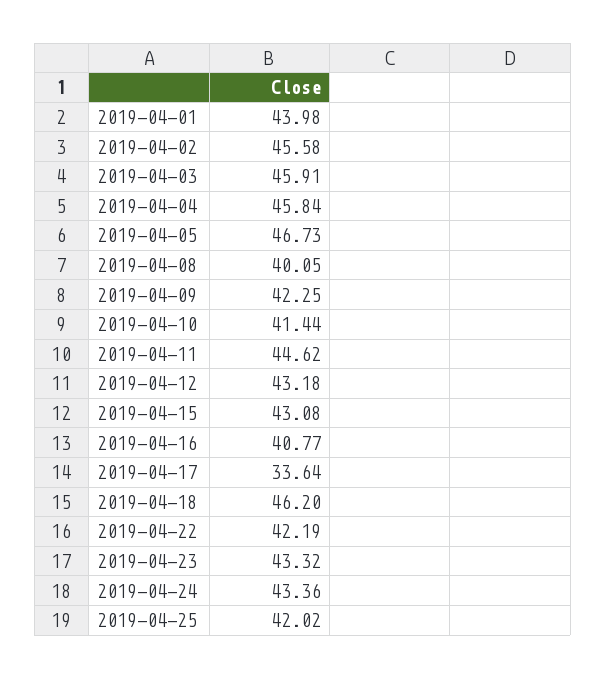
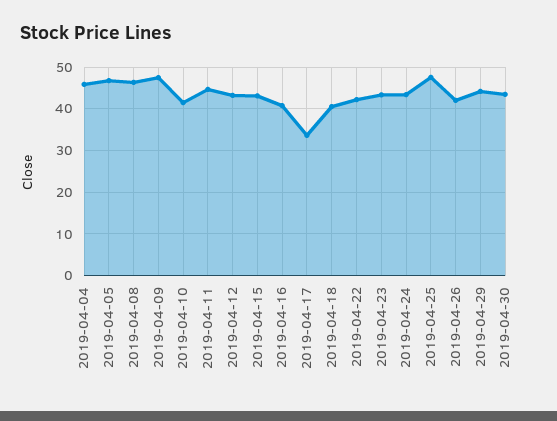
2019-04-01: 43.98 -> none
2019-04-02: 45.58 -> none
2019-04-03: 45.91 -> none
2019-04-08: 40.05 -> 46
2019-04-09: 42.25 -> 48
2019-04-18: 46.2 -> 40
2019-04-25: 42.02 -> 48
2019-04-26: none -> 42
2019-04-29: none -> 44
2019-04-30: none -> 44

